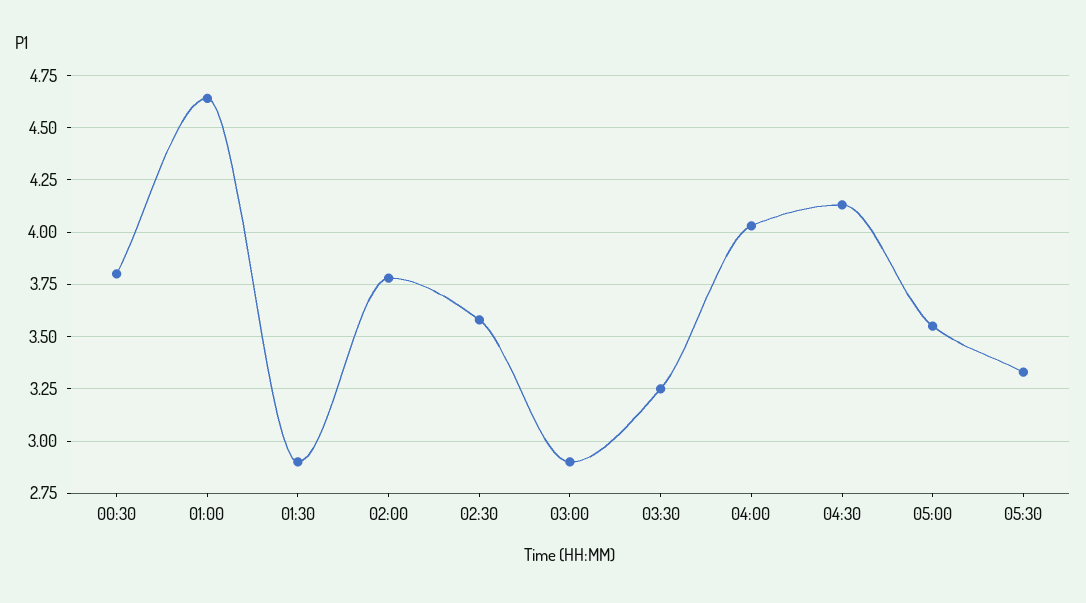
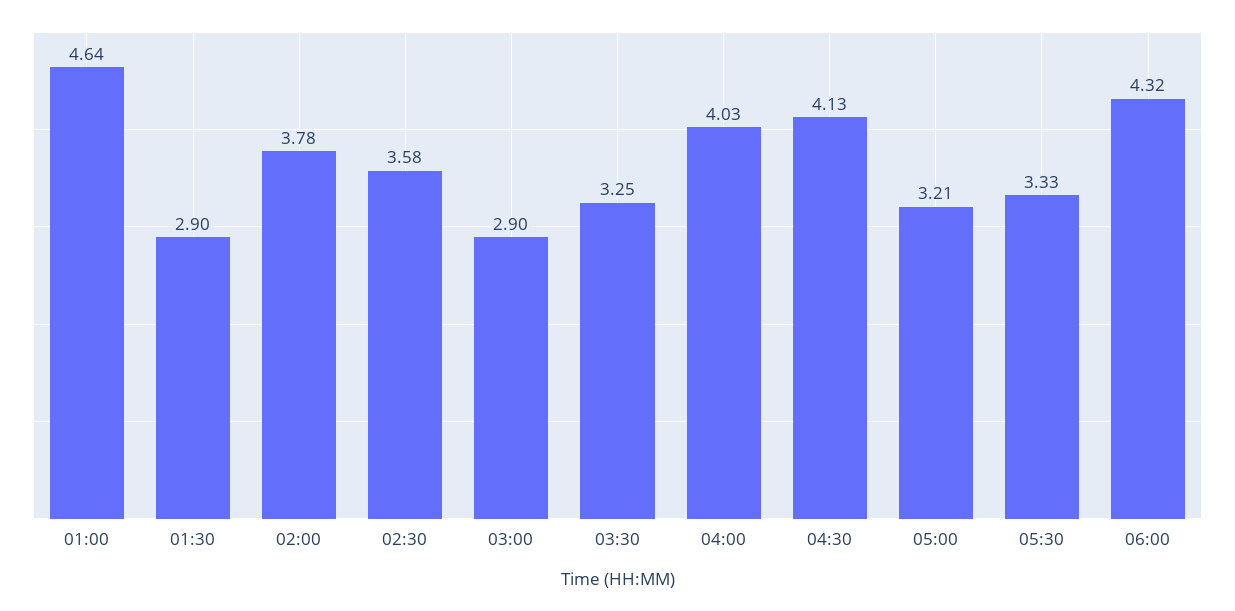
00:30: 3.8 -> none
05:00: 3.55 -> 3.21
06:00: none -> 4.32

